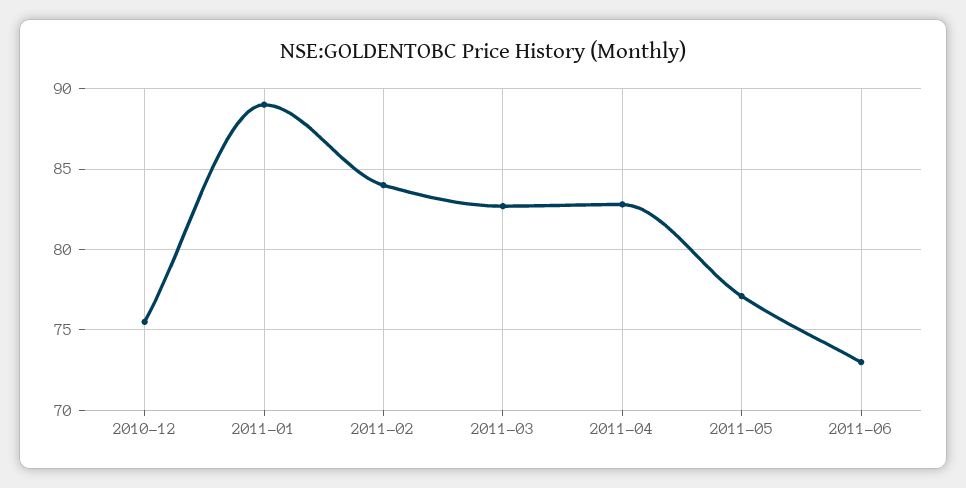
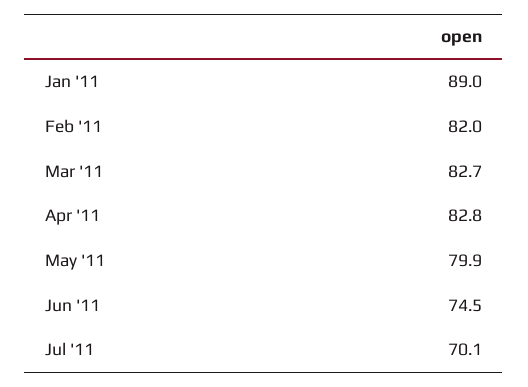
2010-12: 75.5 -> none
2011-02: 84 -> 82
2011-05: 77 -> 79.9
2011-06: 73 -> 74.5
Jul '11: none -> 70.1

